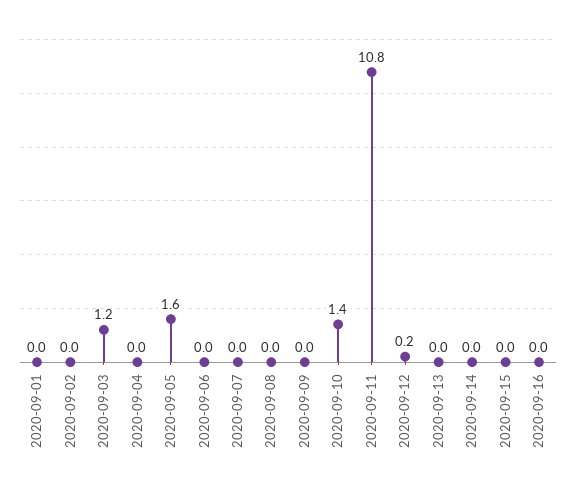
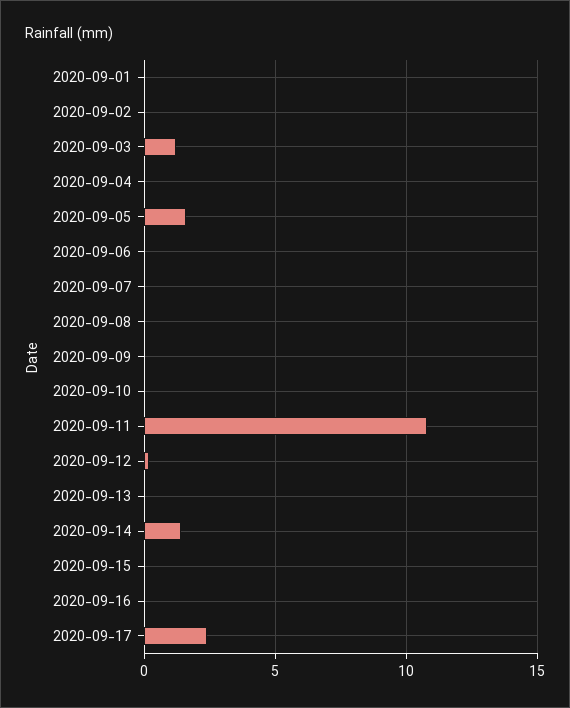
2020-09-10: 1.4 -> 0
2020-09-14: 0 -> 1.5
2020-09-17: none -> 2.5

